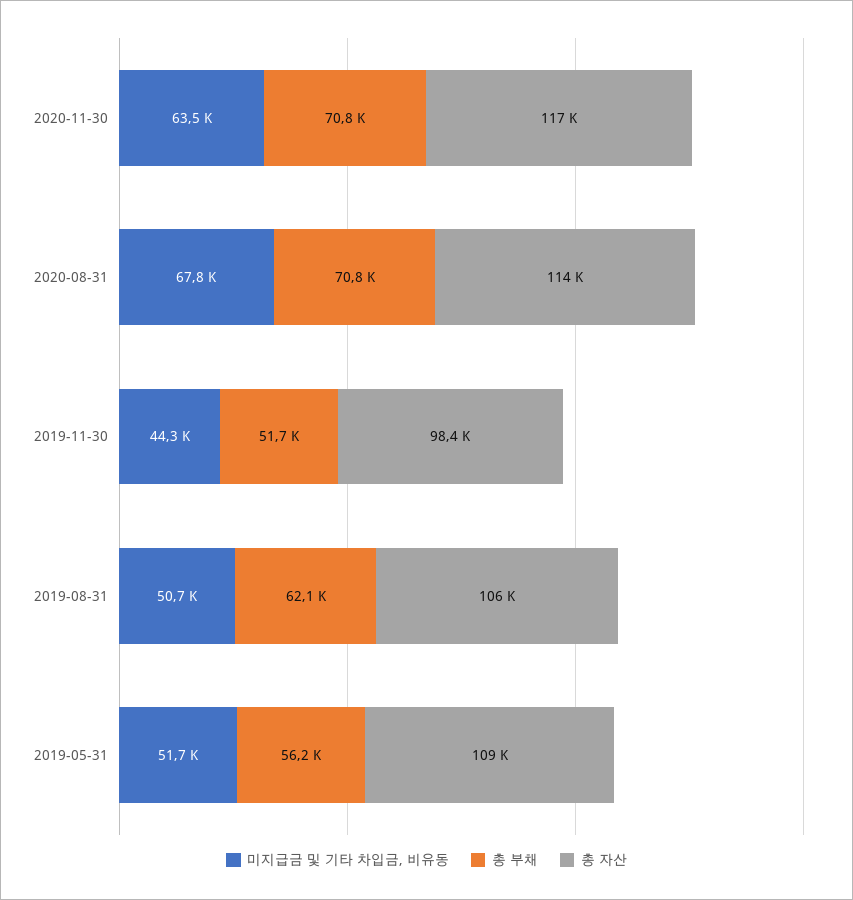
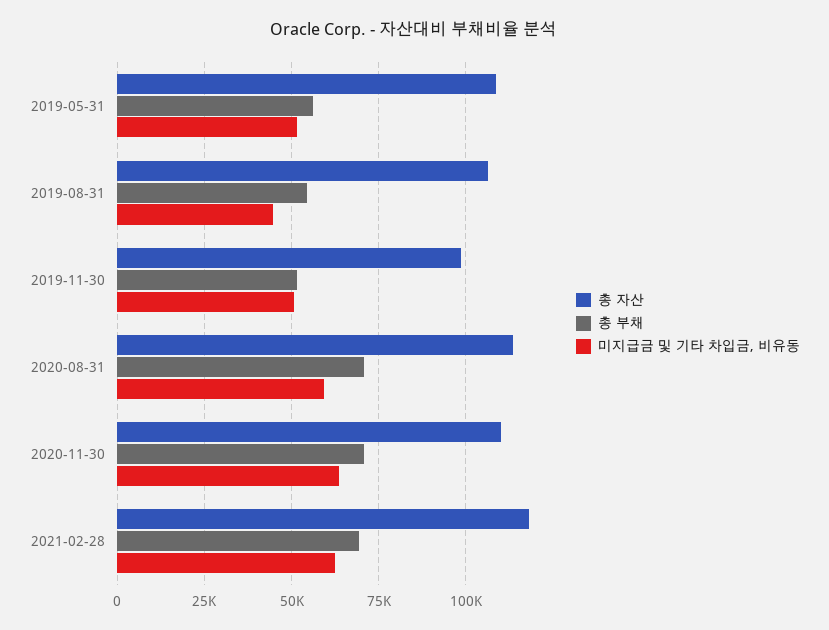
총 자산, 2020-11-30: 117000 -> 110000
미지급금 및 기타 차입금, 비유동, 2020-08-31: 67800 -> 60000
미지급금 및 기타 차입금, 비유동, 2019-11-30: 44300 -> 50000
미지급금 및 기타 차입금, 비유동, 2019-08-31: 50700 -> 45000
총 부채, 2019-08-31: 62100 -> 55000
총 자산, 2021-02-28: none -> 117500
총 부채, 2021-02-28: none -> 70000
미지급금 및 기타 차입금, 비유동, 2021-02-28: none -> 62500

